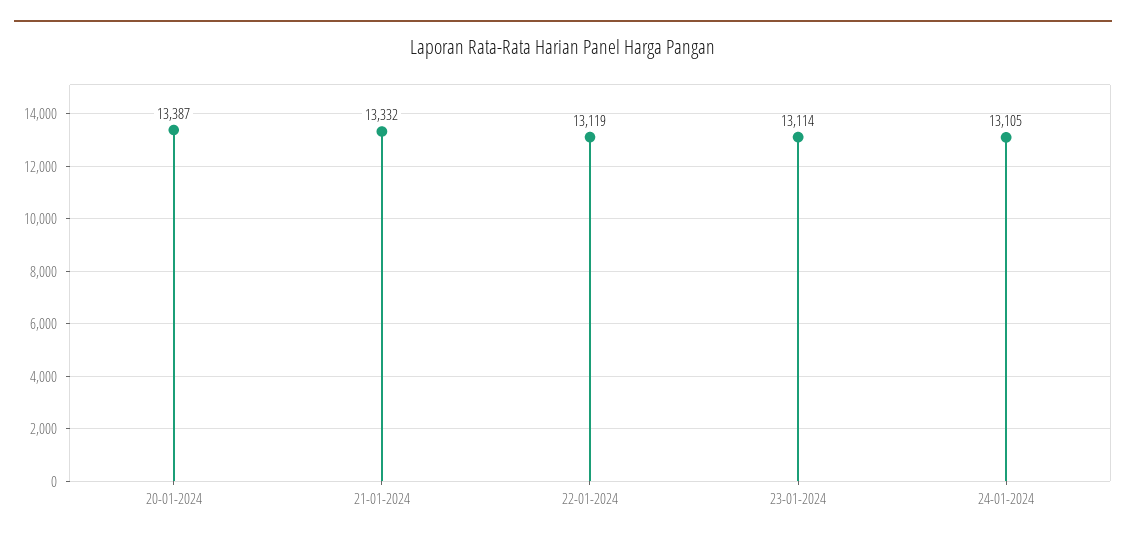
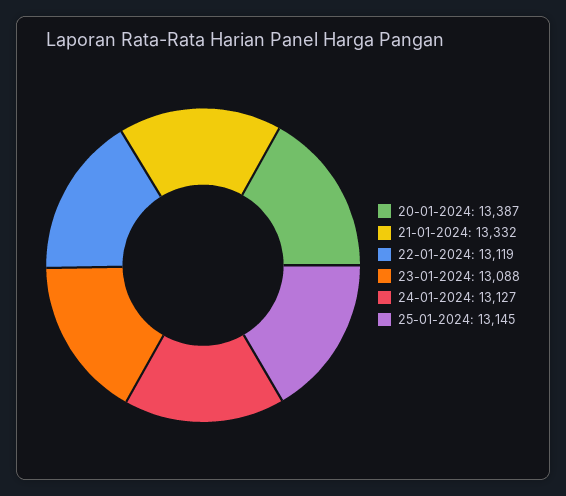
23-01-2024: 13114 -> 13088
24-01-2024: 13105 -> 13127
25-01-2024: none -> 13145

